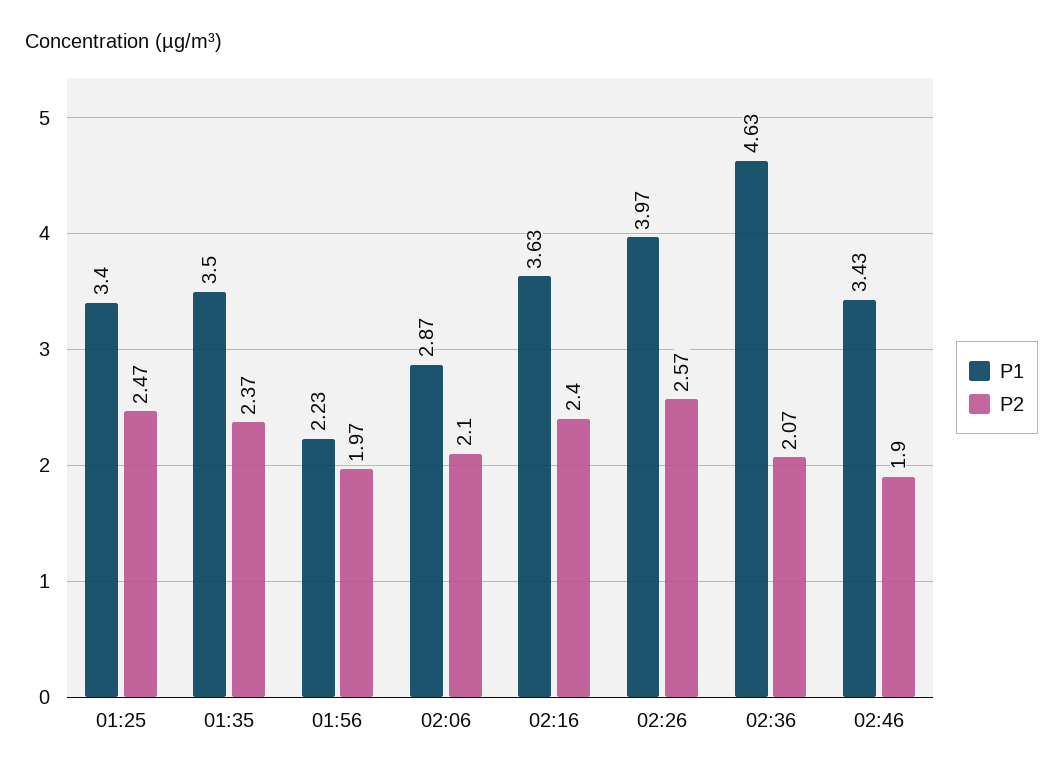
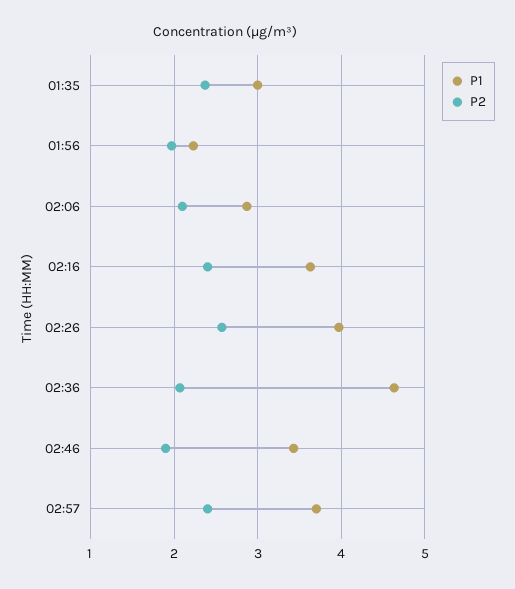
P1, 01:25: 3.4 -> none
P2, 01:25: 2.47 -> none
P1, 01:35: 3.5 -> 3
P1, 02:57: none -> 3.7
P2, 02:57: none -> 2.4

